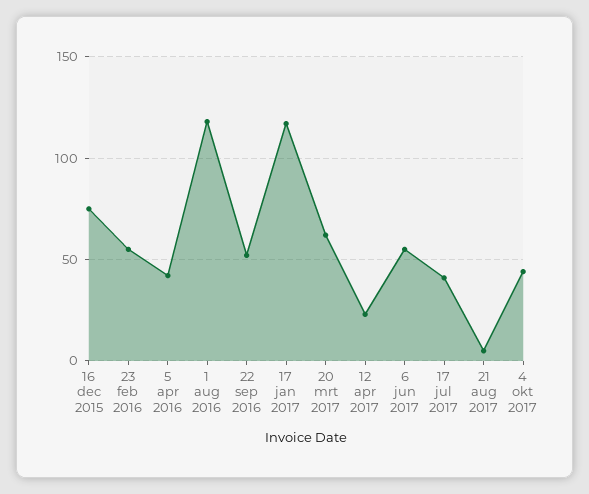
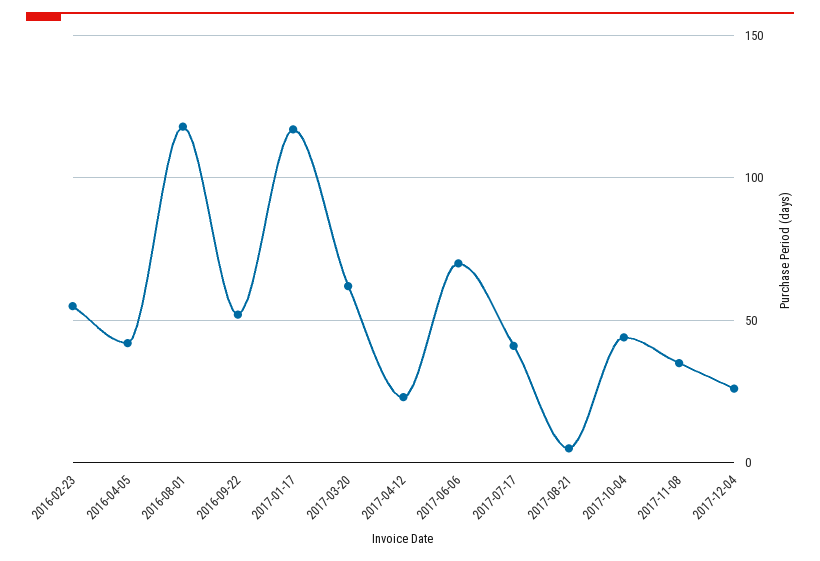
16 dec 2015: 75 -> none
6 jun 2017: 55 -> 70
2017-11-08: none -> 35
2017-12-04: none -> 25

